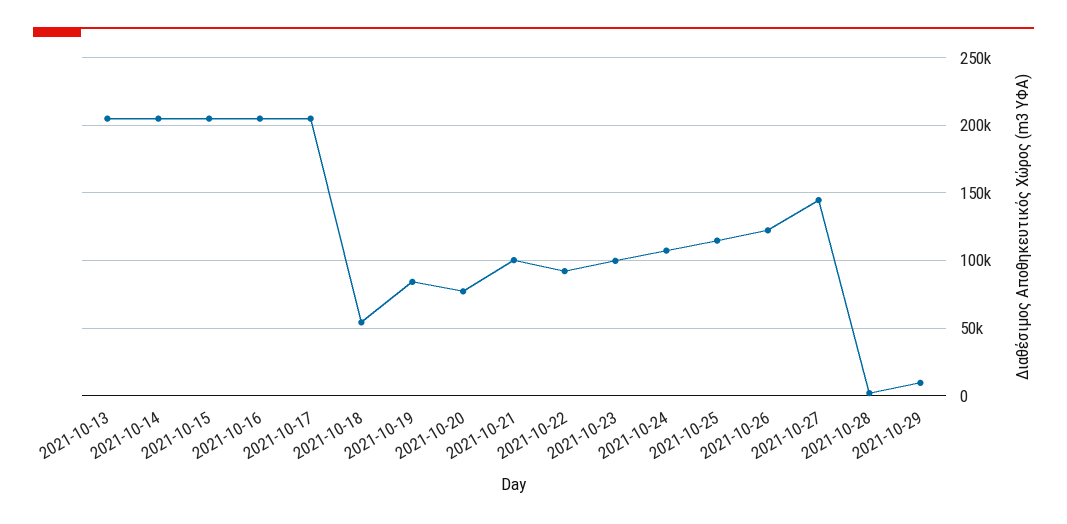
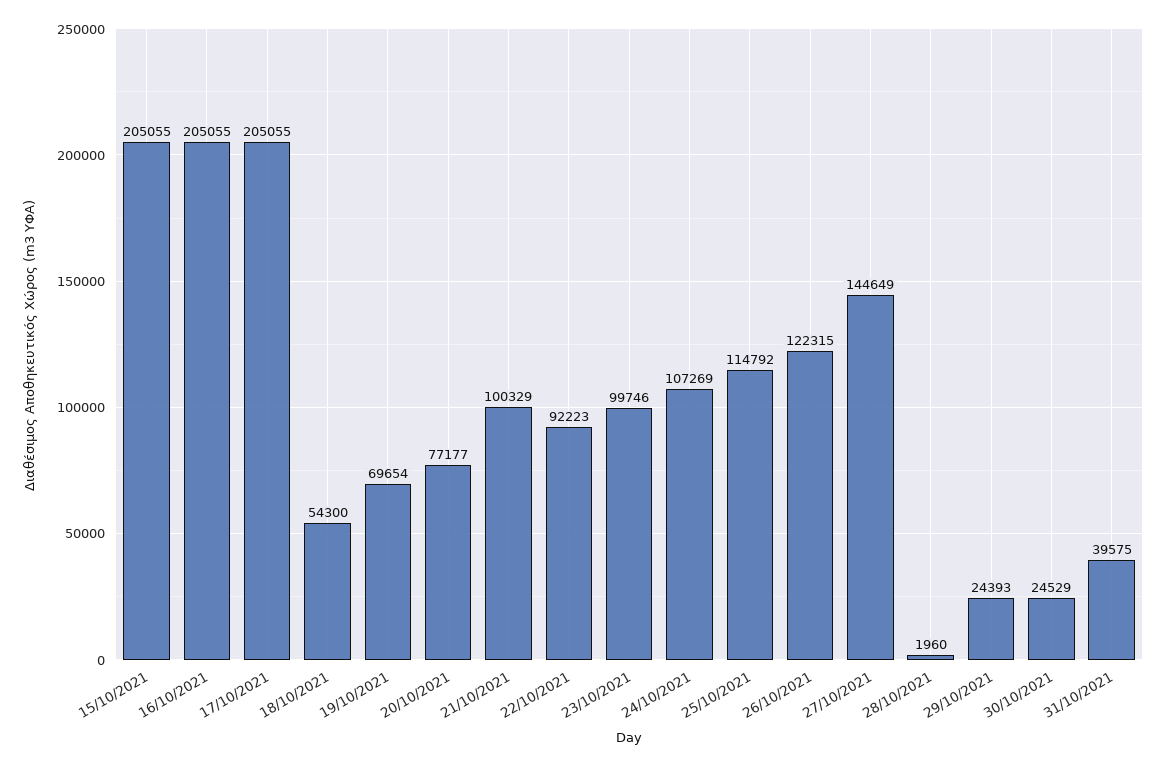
2021-10-13: 205000 -> none
2021-10-14: 205000 -> none
2021-10-19: 85000 -> 69654
2021-10-29: 10000 -> 24393
30/10/2021: none -> 24529
31/10/2021: none -> 39575

